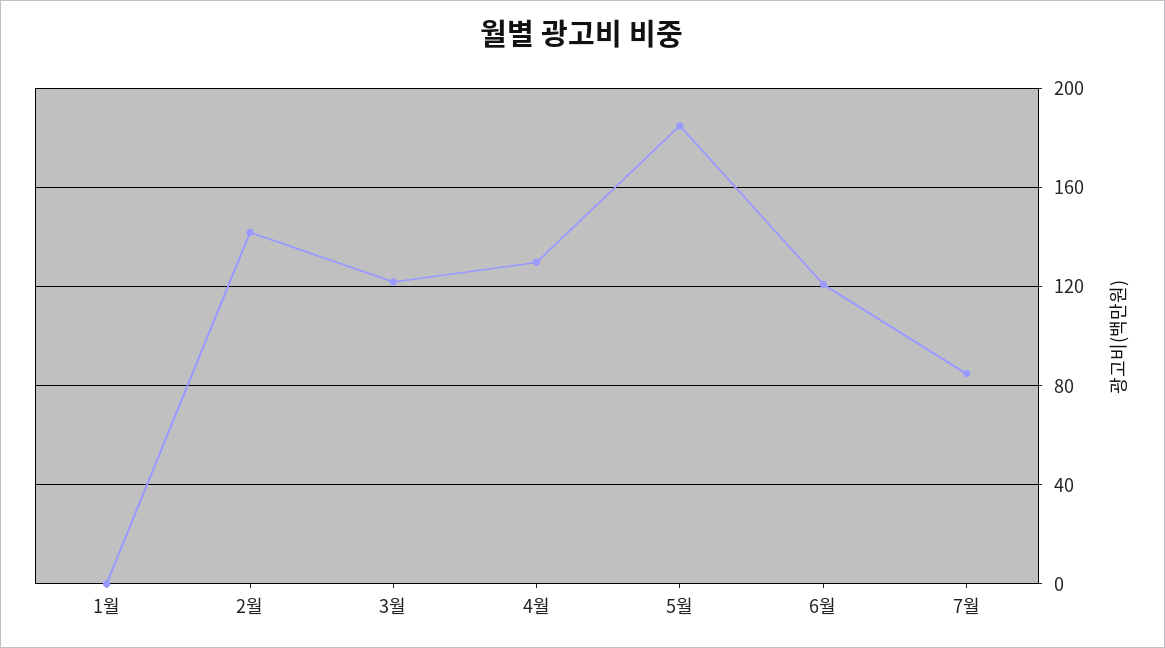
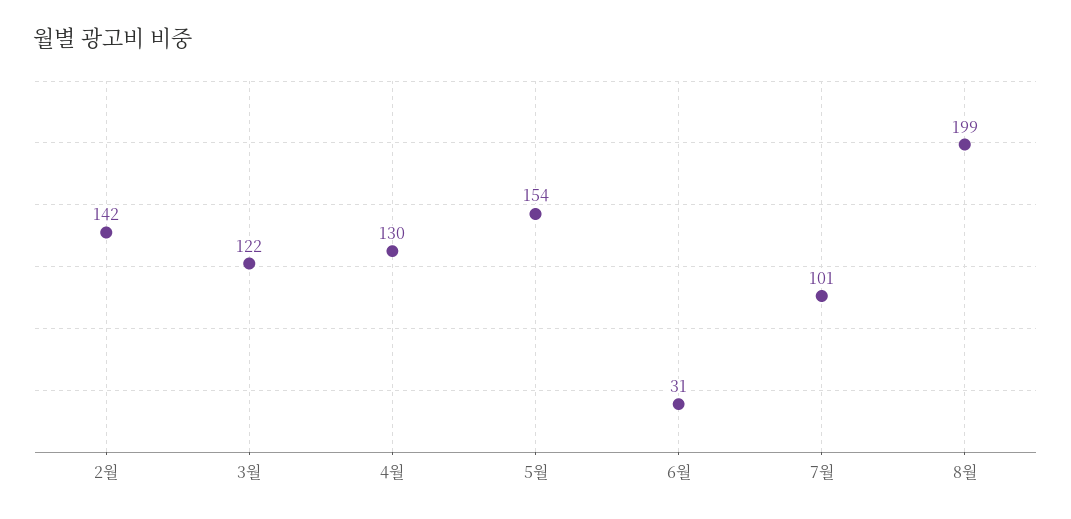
1월: 0 -> none
5월: 185 -> 154
6월: 120 -> 31
7월: 85 -> 101
8월: none -> 199

